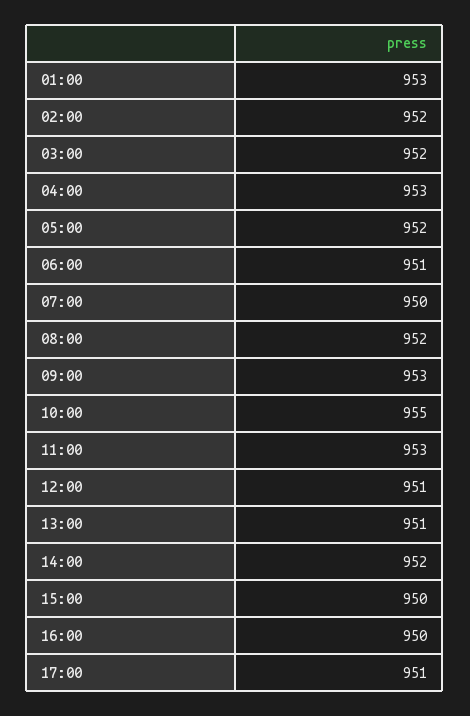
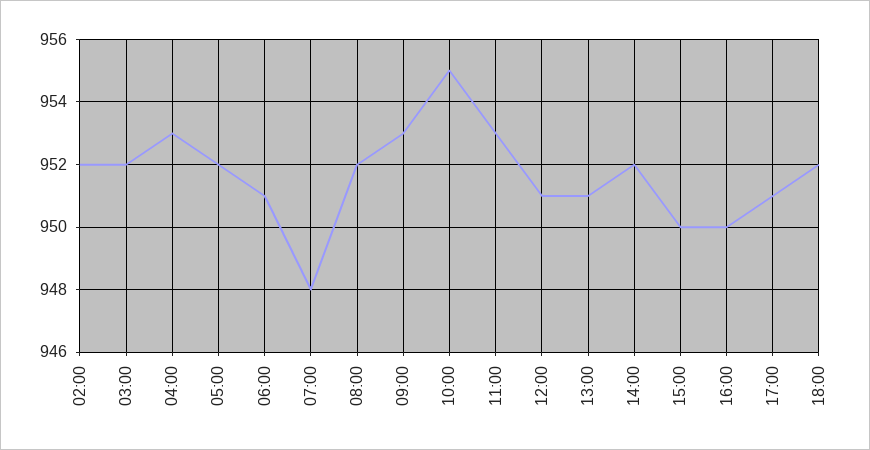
01:00: 953 -> none
07:00: 950 -> 948
18:00: none -> 952

